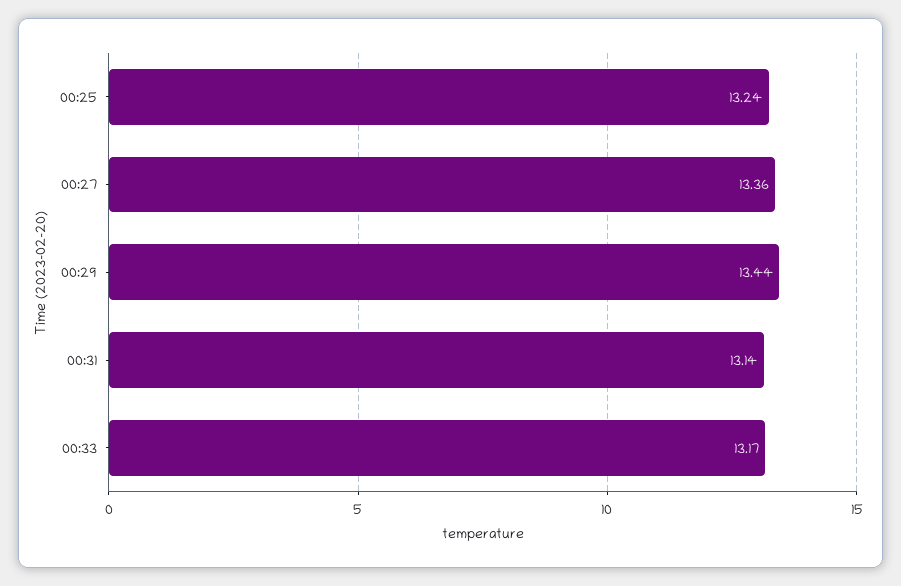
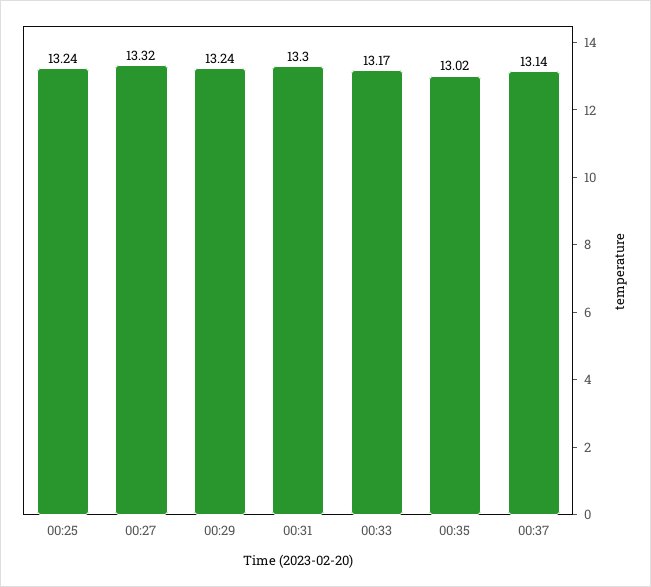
00:27: 13.36 -> 13.32
00:29: 13.44 -> 13.24
00:31: 13.14 -> 13.3
00:35: none -> 13.02
00:37: none -> 13.14

